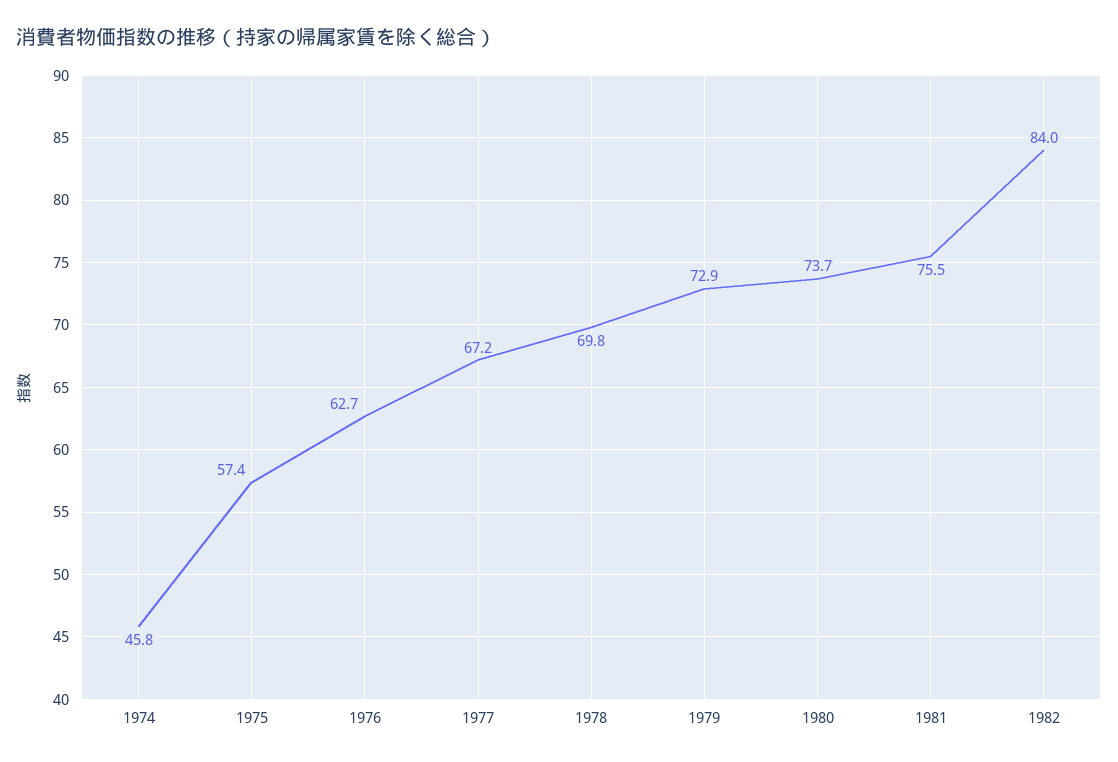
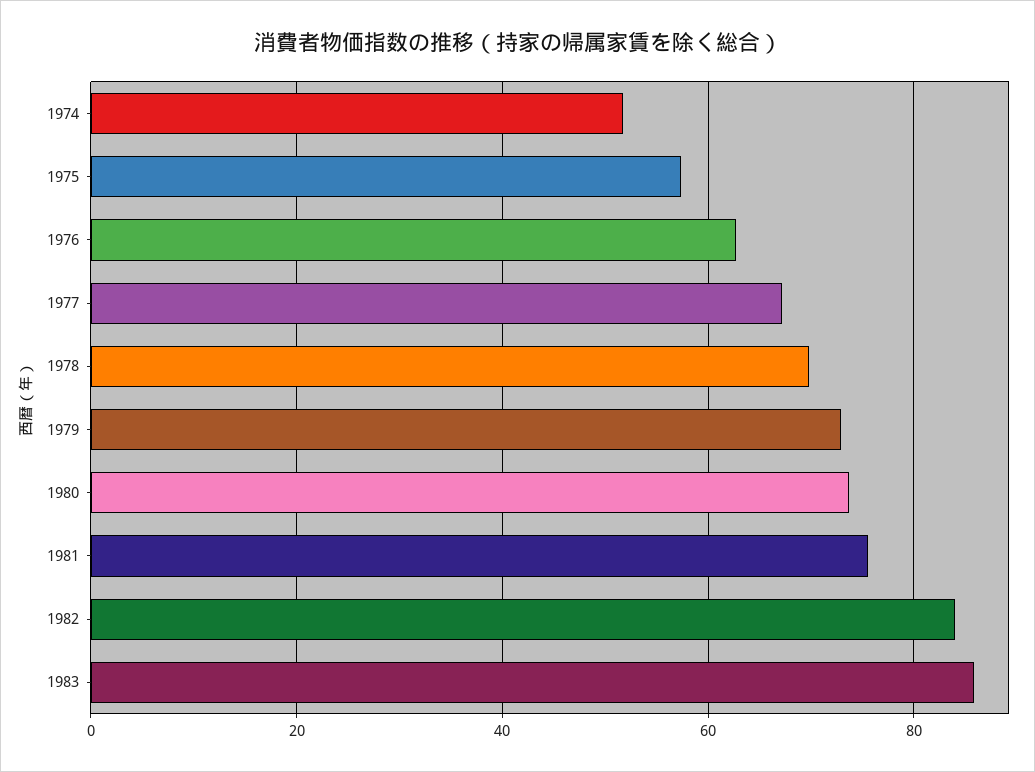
1974: 45.8 -> 52
1983: none -> 86

